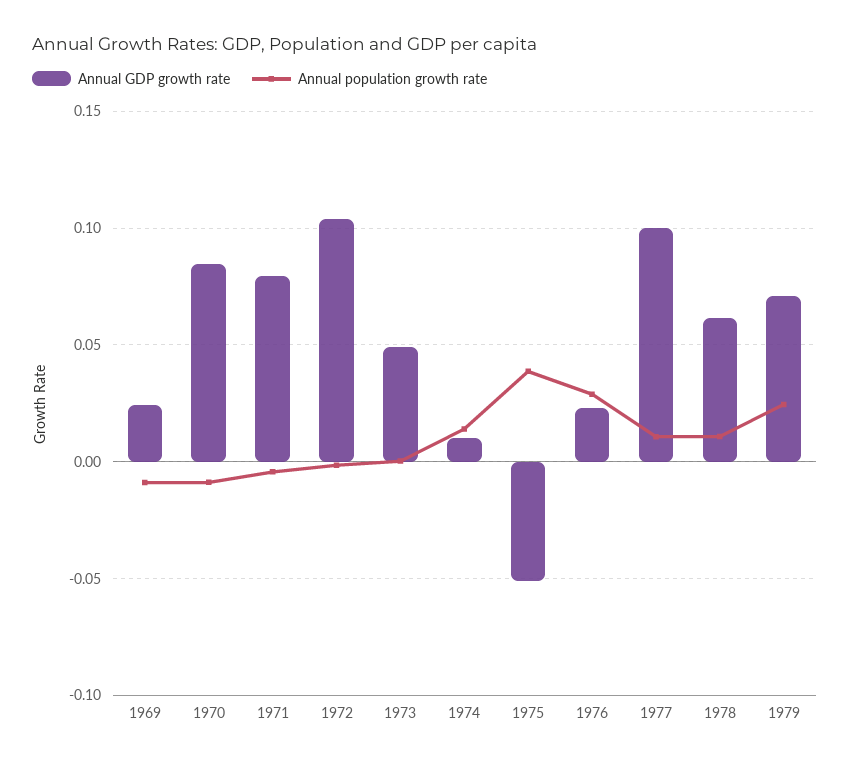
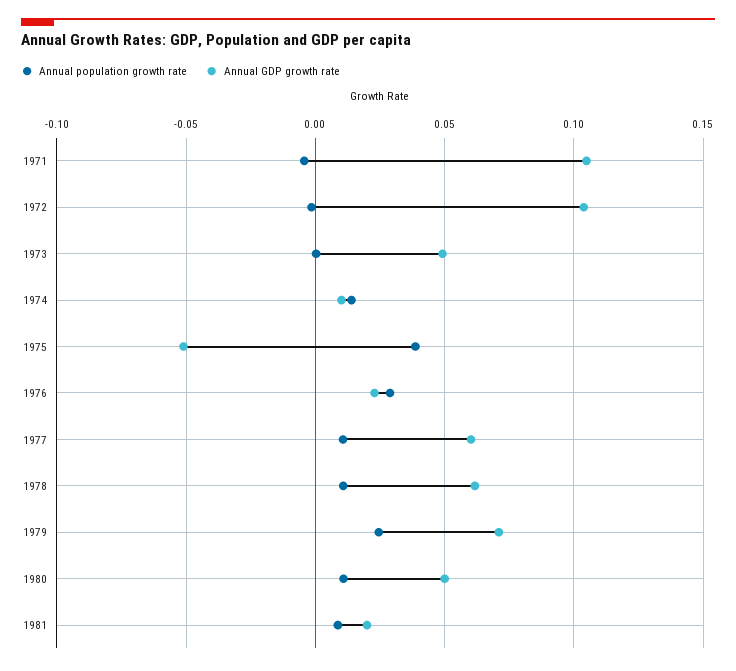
Annual GDP growth rate, 1969: 0.025 -> none
Annual population growth rate, 1969: -0.01 -> none
Annual GDP growth rate, 1970: 0.085 -> none
Annual population growth rate, 1970: -0.01 -> none
Annual GDP growth rate, 1971: 0.08 -> 0.105
Annual GDP growth rate, 1977: 0.1 -> 0.06
Annual population growth rate, 1980: none -> 0.01
Annual GDP growth rate, 1980: none -> 0.05
Annual population growth rate, 1981: none -> 0.01
Annual GDP growth rate, 1981: none -> 0.02

